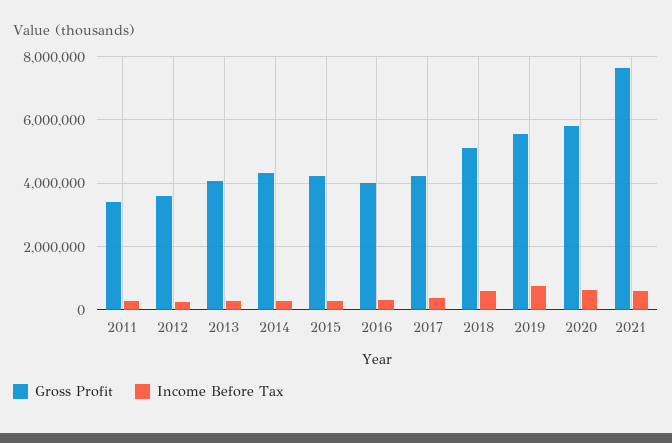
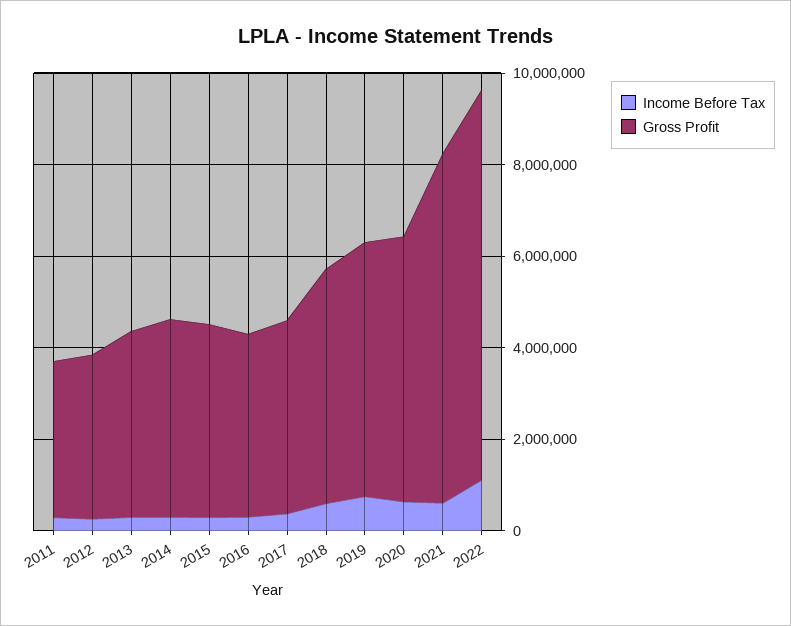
Income Before Tax, 2022: none -> 1000000
Gross Profit, 2022: none -> 8500000

